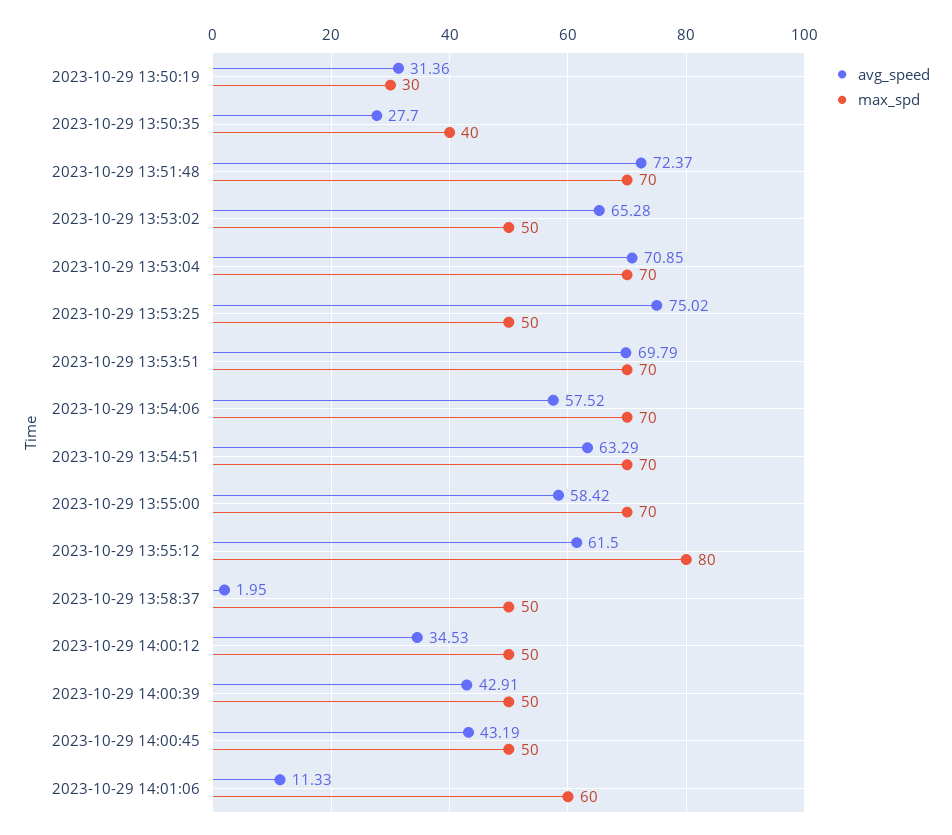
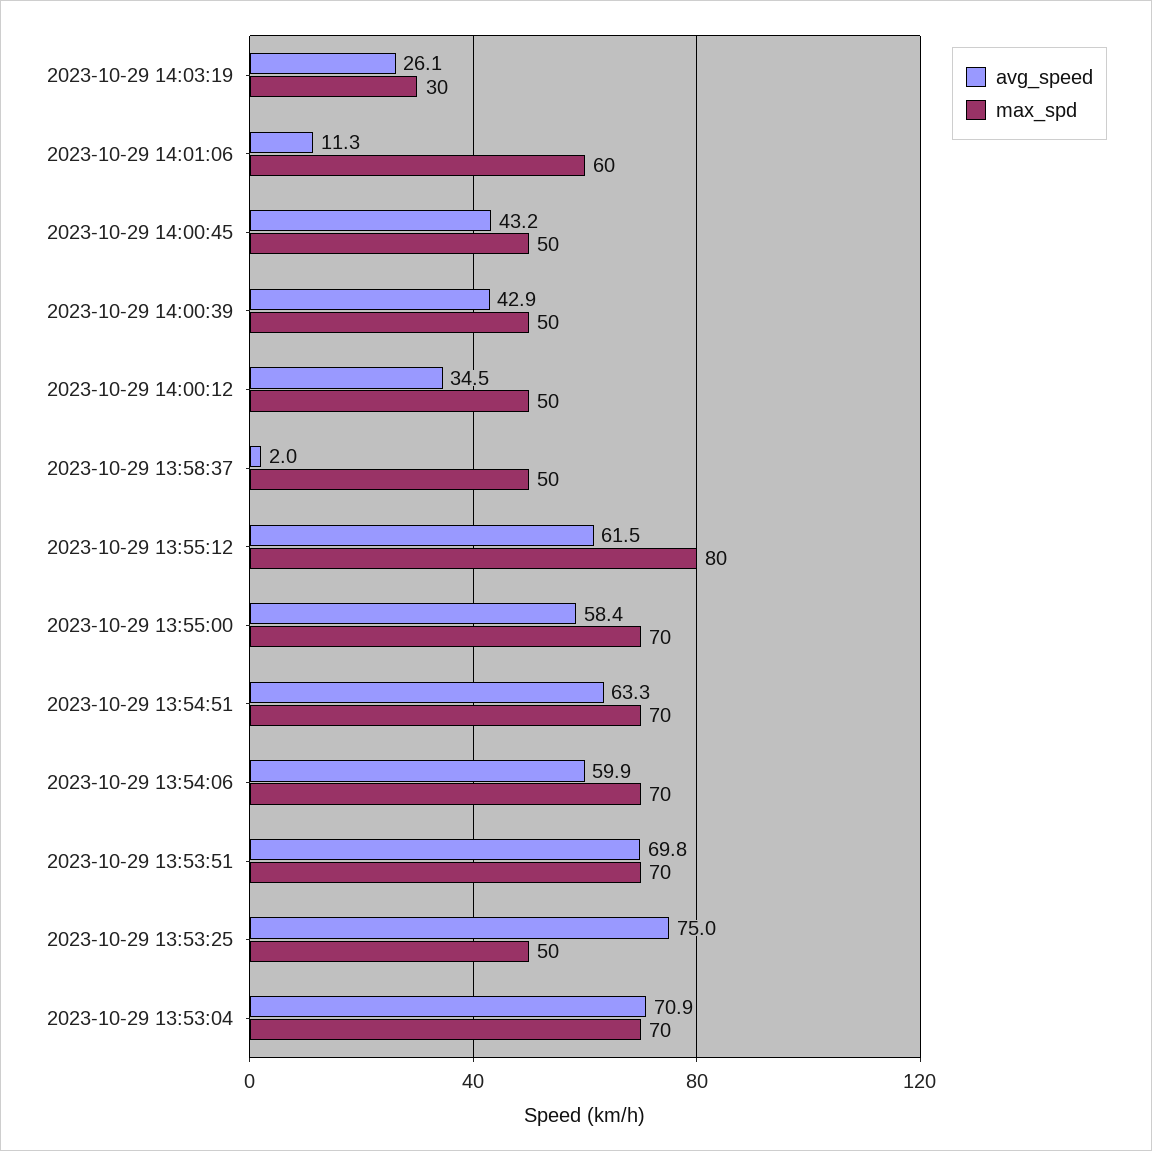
avg_speed, 2023-10-29 13:50:19: 31.36 -> none
max_spd, 2023-10-29 13:50:19: 30 -> none
avg_speed, 2023-10-29 13:50:35: 27.7 -> none
max_spd, 2023-10-29 13:50:35: 40 -> none
avg_speed, 2023-10-29 13:51:48: 72.37 -> none
max_spd, 2023-10-29 13:51:48: 70 -> none
avg_speed, 2023-10-29 13:53:02: 65.28 -> none
max_spd, 2023-10-29 13:53:02: 50 -> none
avg_speed, 2023-10-29 13:54:06: 57.52 -> 59.9
avg_speed, 2023-10-29 14:03:19: none -> 26.1
max_spd, 2023-10-29 14:03:19: none -> 30

